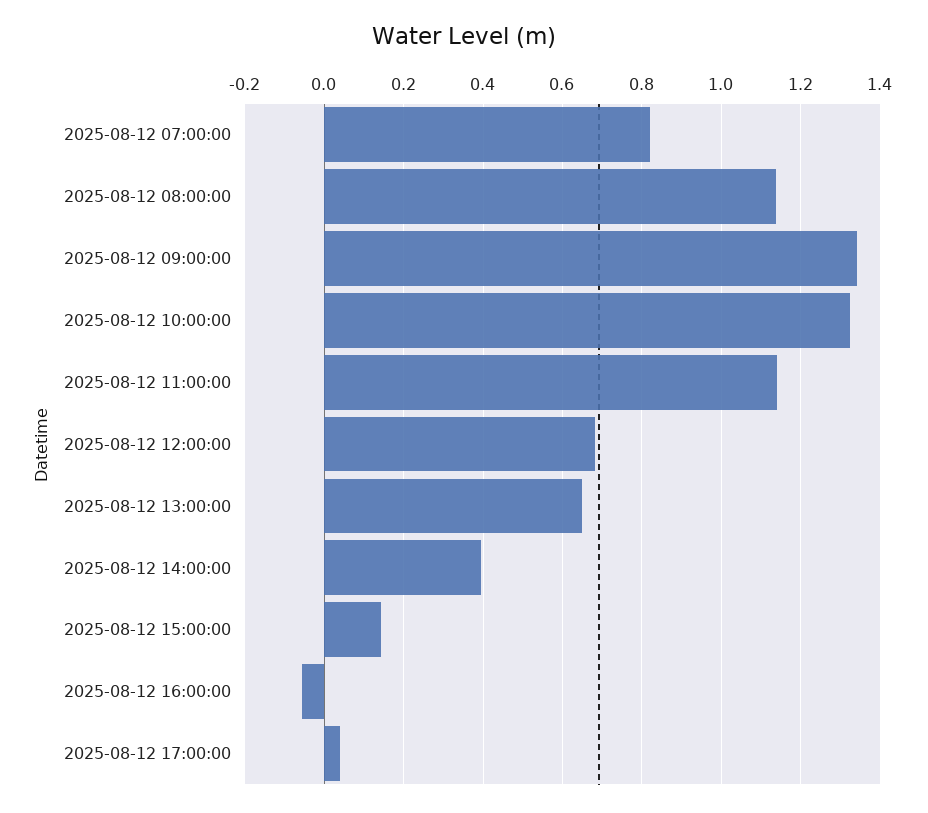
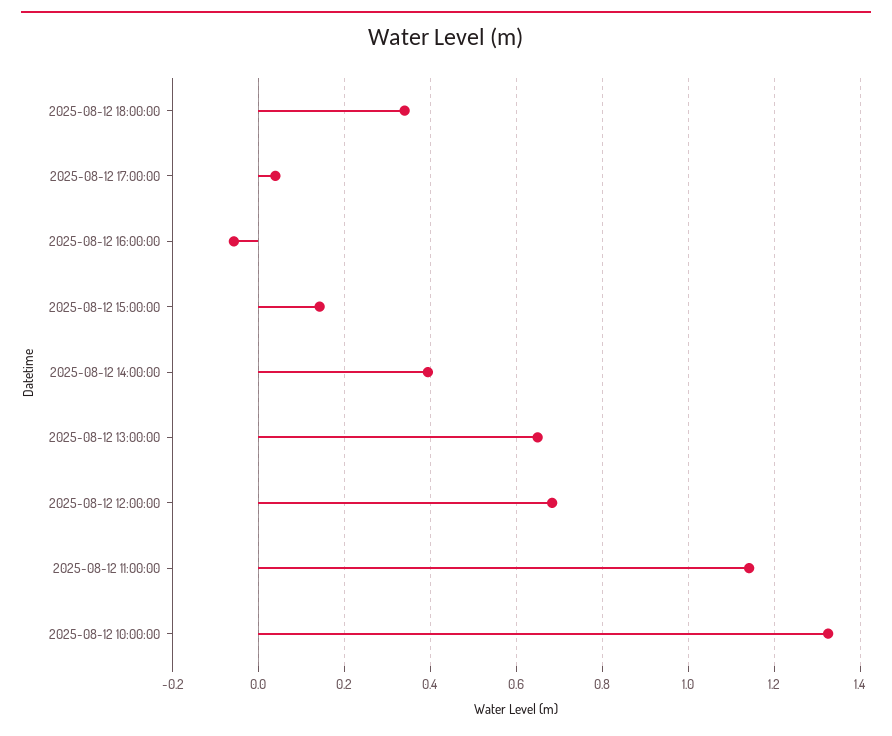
2025-08-12 07:00:00: 0.82 -> none
2025-08-12 08:00:00: 1.14 -> none
2025-08-12 09:00:00: 1.34 -> none
2025-08-12 18:00:00: none -> 0.34

